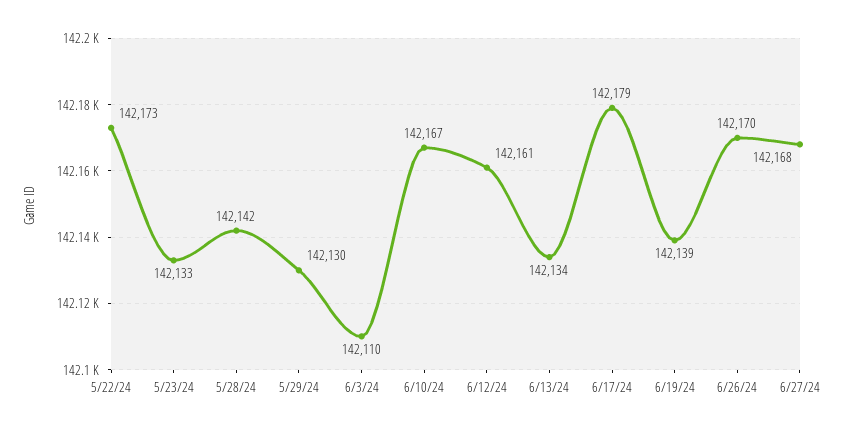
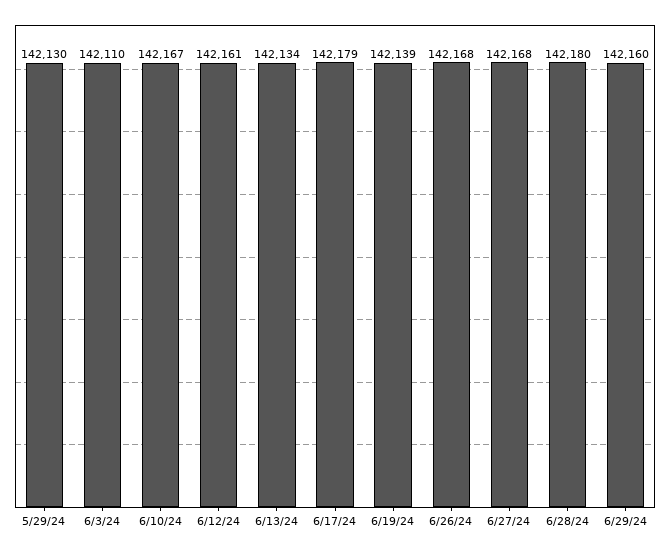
5/22/24: 142173 -> none
5/23/24: 142133 -> none
5/28/24: 142142 -> none
6/26/24: 142170 -> 142168
6/28/24: none -> 142180
6/29/24: none -> 142160

